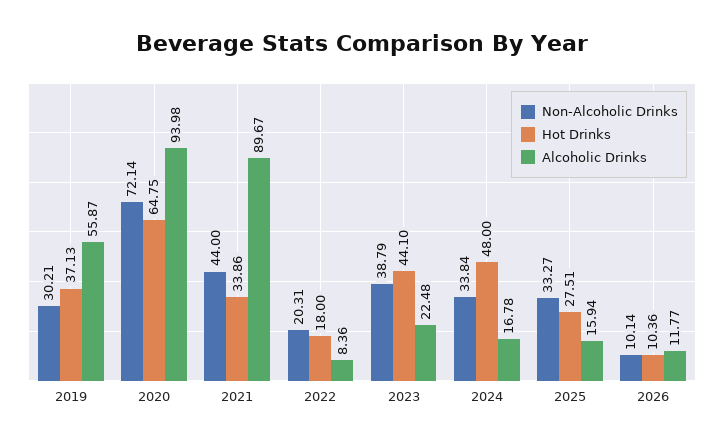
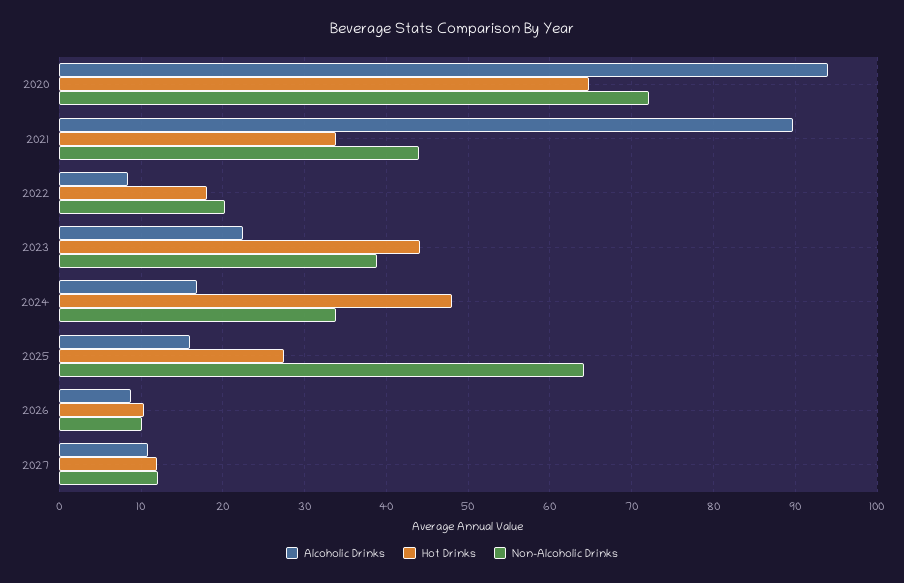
Non-Alcoholic Drinks, 2019: 30.21 -> none
Hot Drinks, 2019: 37.13 -> none
Alcoholic Drinks, 2019: 55.87 -> none
Non-Alcoholic Drinks, 2025: 33.27 -> 64
Alcoholic Drinks, 2026: 11.77 -> 9
Alcoholic Drinks, 2027: none -> 11
Hot Drinks, 2027: none -> 12
Non-Alcoholic Drinks, 2027: none -> 12

